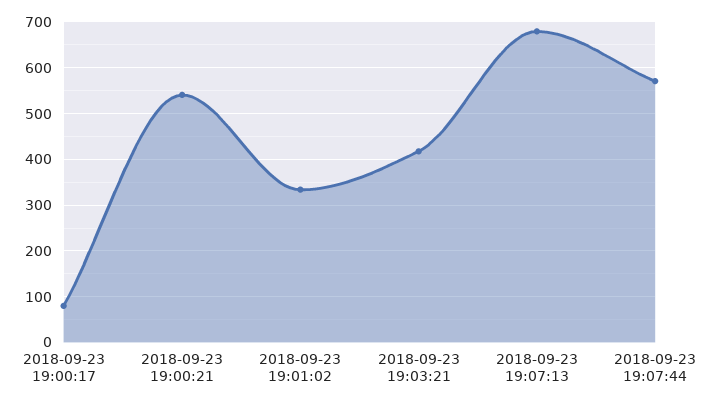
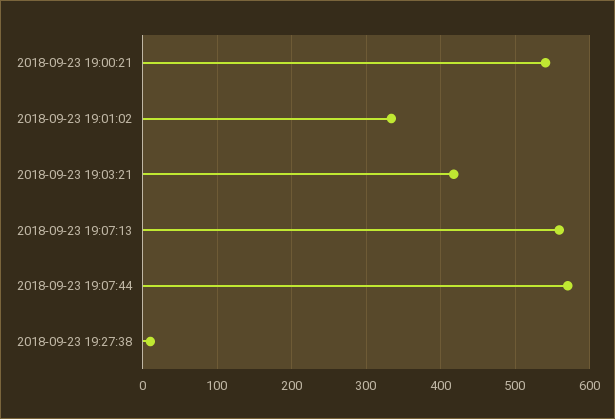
2018-09-23 19:00:17: 80 -> none
2018-09-23 19:07:13: 680 -> 560
2018-09-23 19:27:38: none -> 10

